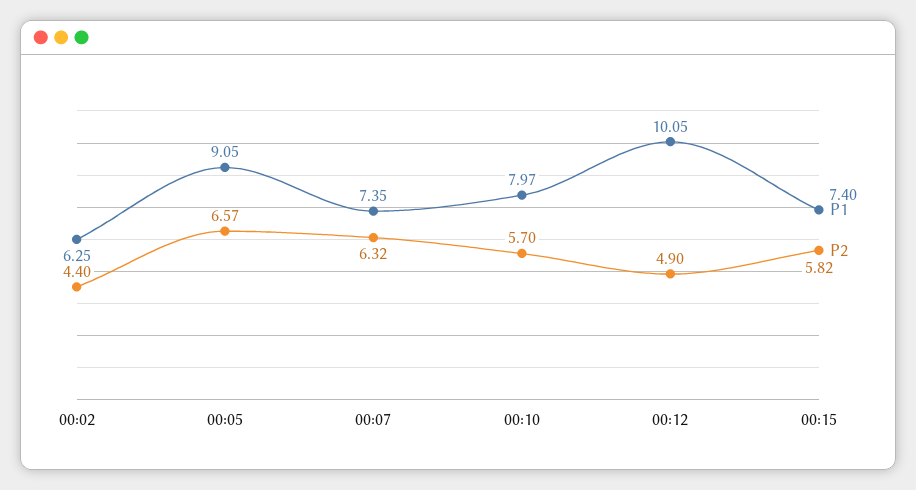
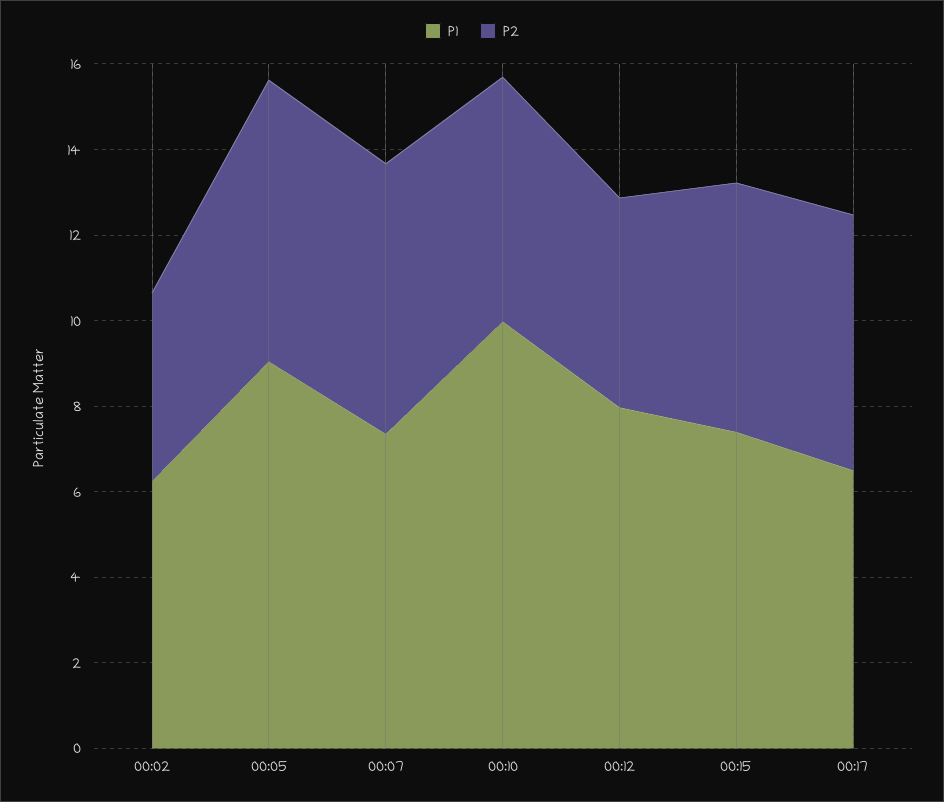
P1, 00:10: 7.97 -> 10
P1, 00:12: 10.05 -> 8
P1, 00:17: none -> 6.5
P2, 00:17: none -> 6

